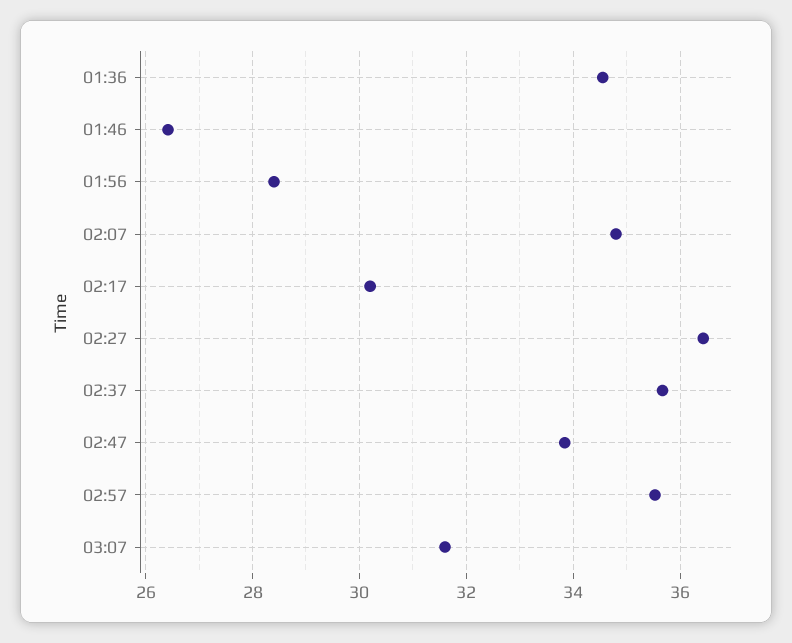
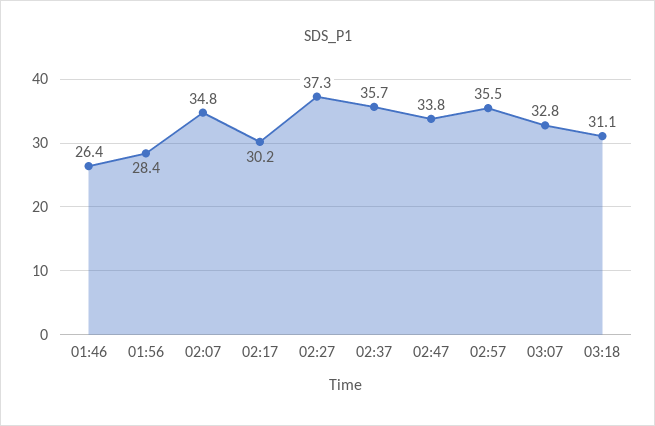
01:36: 34.6 -> none
02:27: 36.4 -> 37.3
03:07: 31.6 -> 32.8
03:18: none -> 31.1

